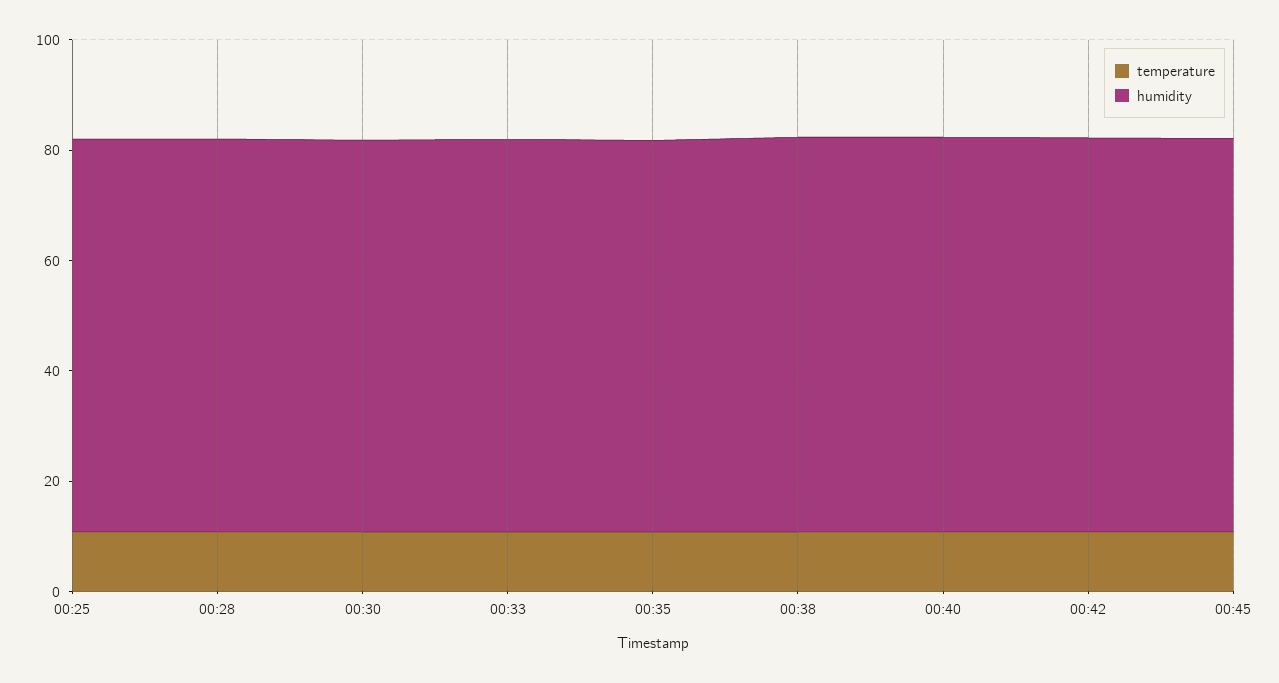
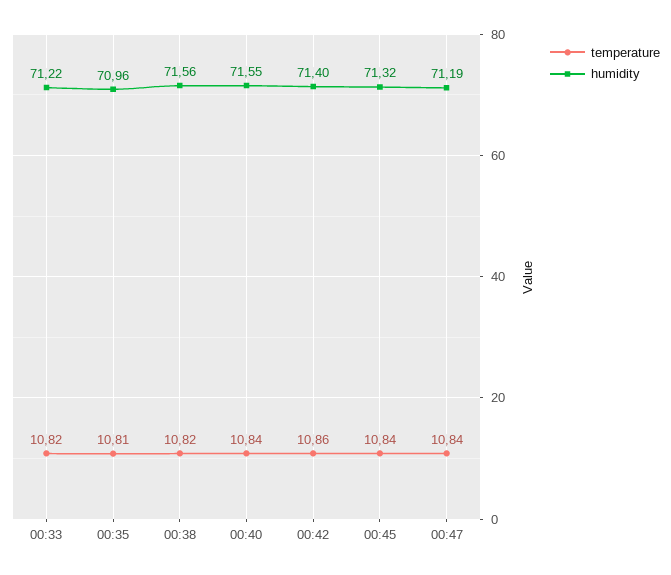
temperature, 00:25: 10 -> none
humidity, 00:25: 70 -> none
temperature, 00:28: 10 -> none
humidity, 00:28: 70 -> none
temperature, 00:30: 10 -> none
humidity, 00:30: 70 -> none
temperature, 00:47: none -> 10.84
humidity, 00:47: none -> 71.19

